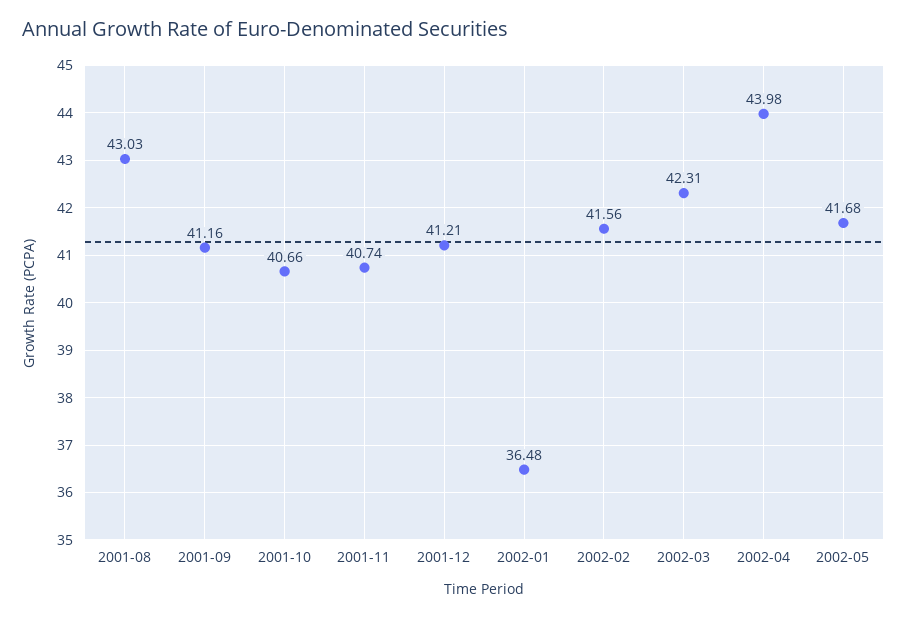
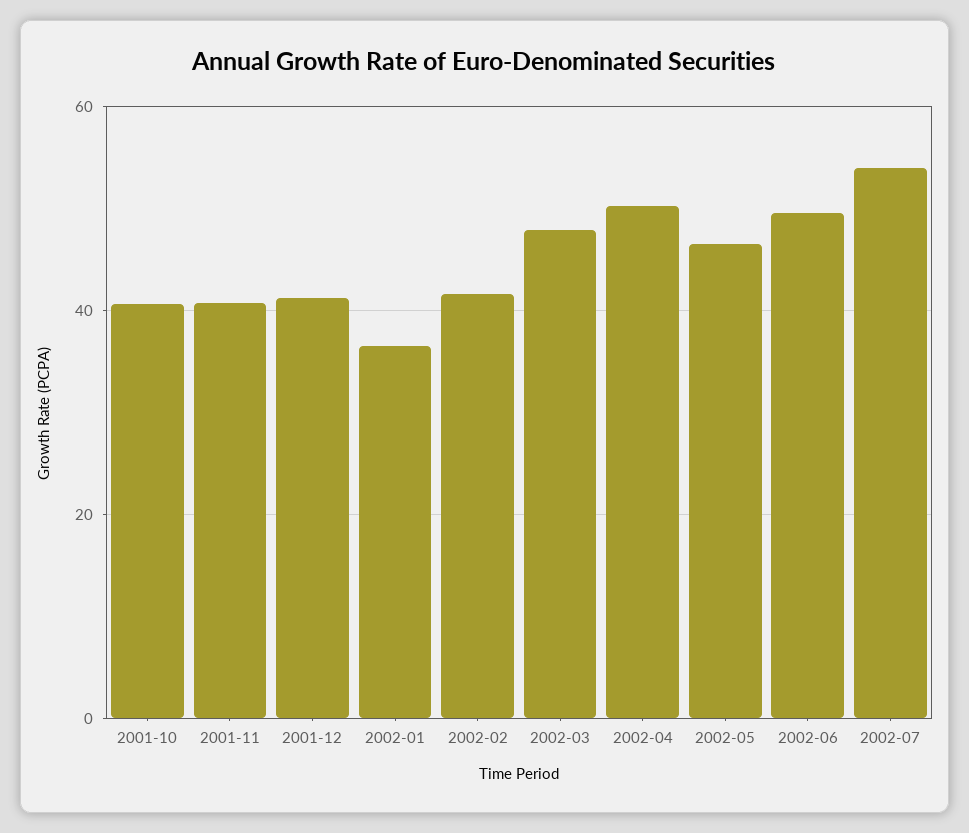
2001-08: 43.03 -> none
2001-09: 41.16 -> none
2002-03: 42.31 -> 48
2002-04: 43.98 -> 50
2002-05: 41.68 -> 46
2002-06: none -> 50
2002-07: none -> 54

